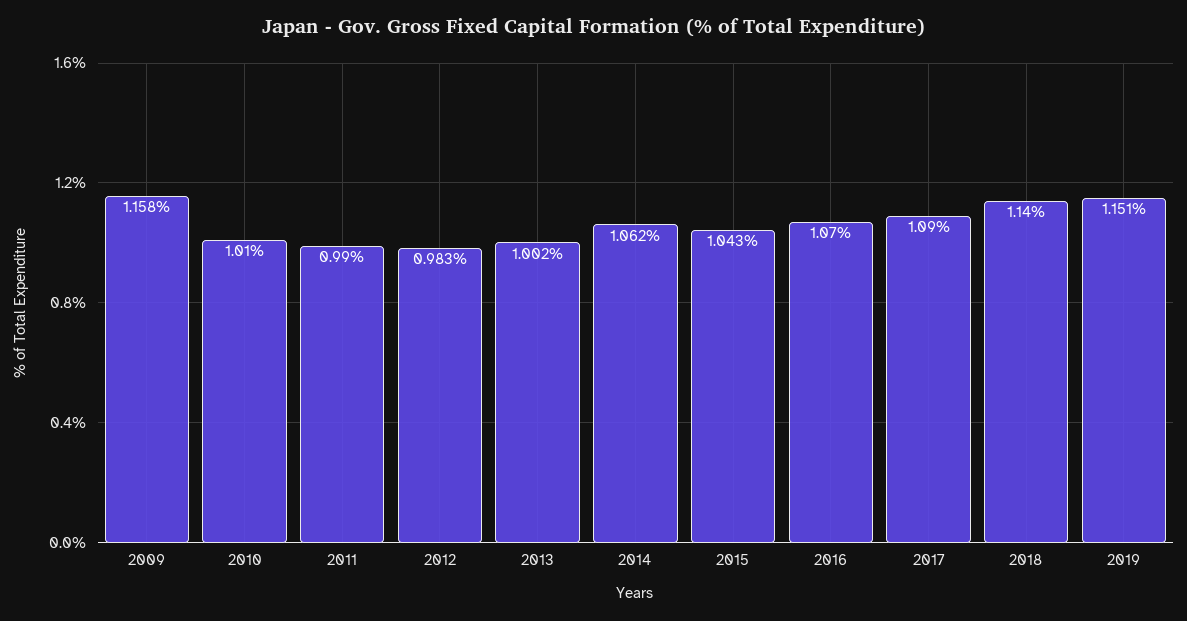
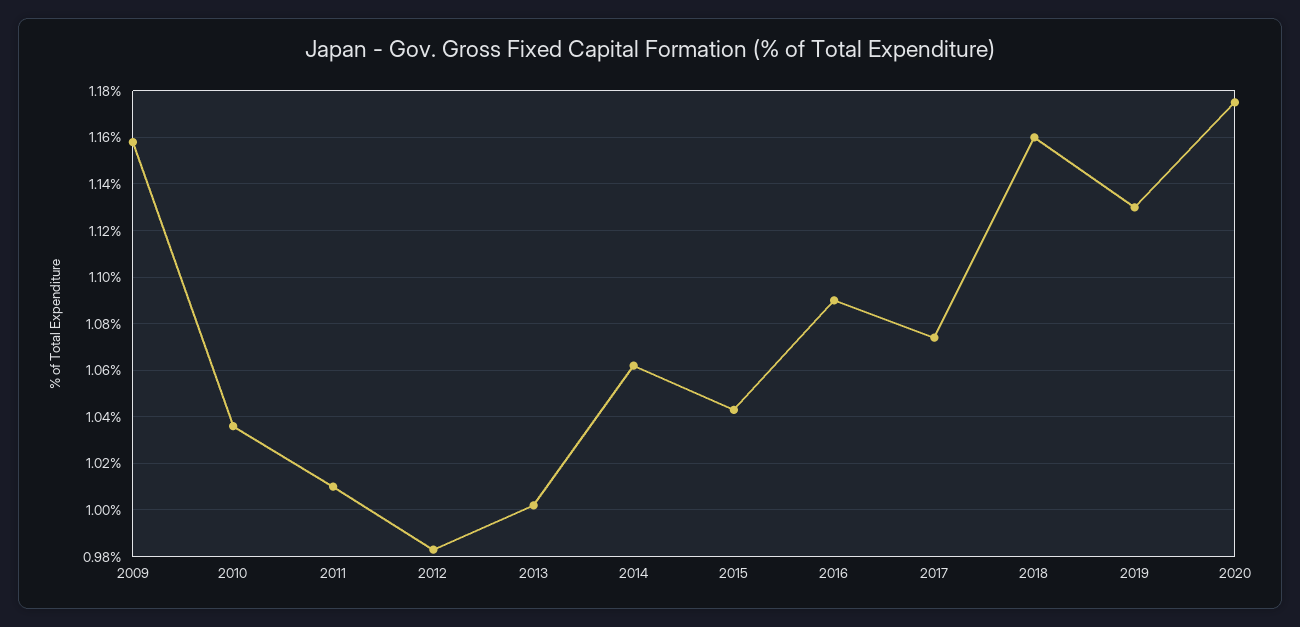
2010: 1.01 -> 1.035
2011: 0.99 -> 1.01
2016: 1.07 -> 1.09
2017: 1.09 -> 1.075
2018: 1.14 -> 1.16
2019: 1.151 -> 1.13
2020: none -> 1.175

